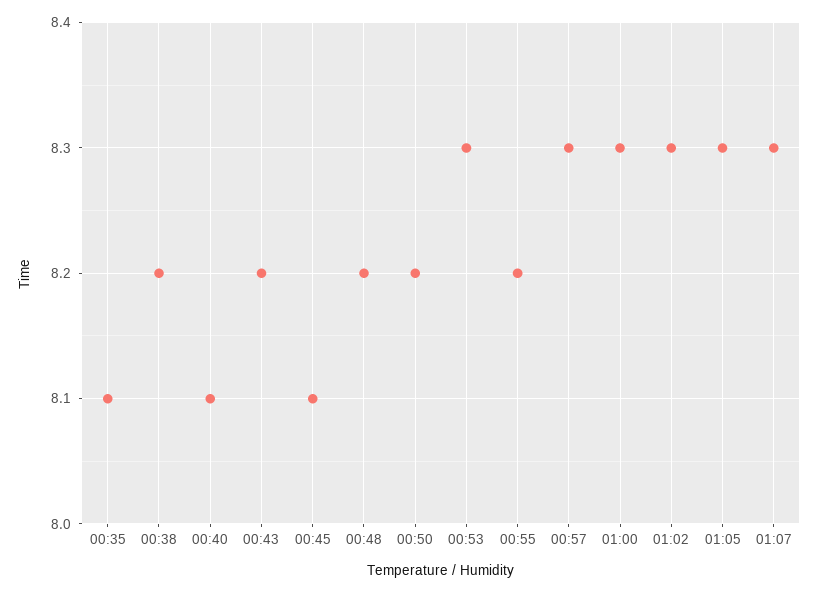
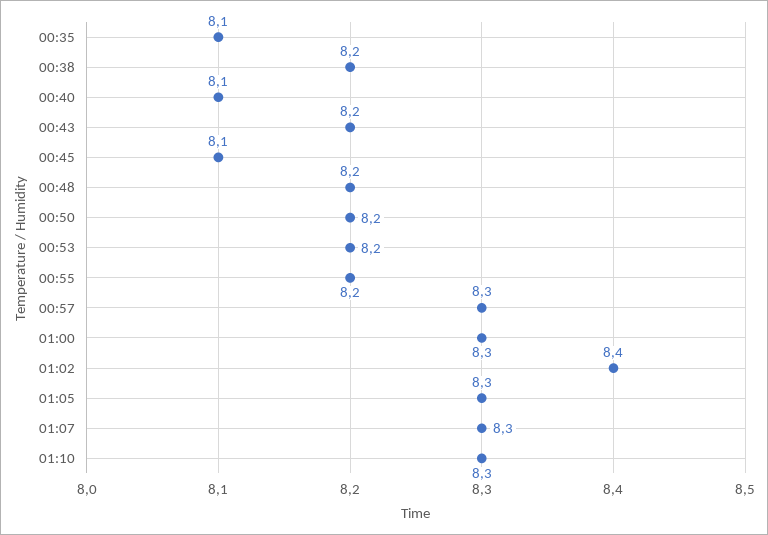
00:53: 8.3 -> 8.2
01:02: 8.3 -> 8.4
01:10: none -> 8.3

